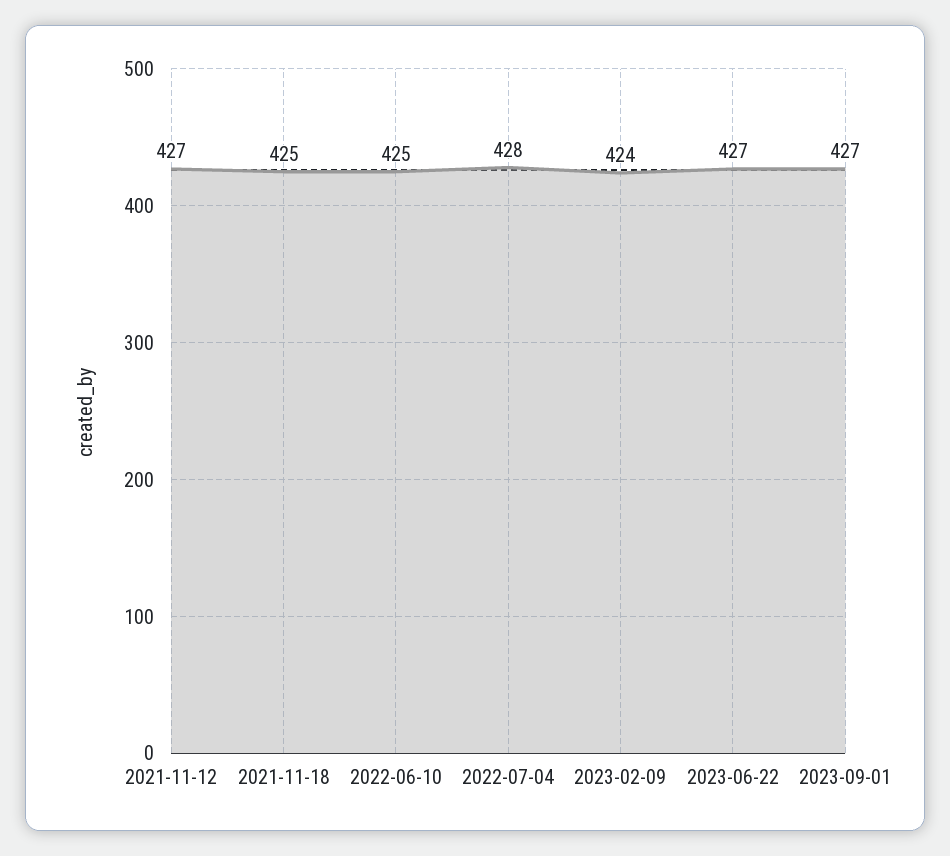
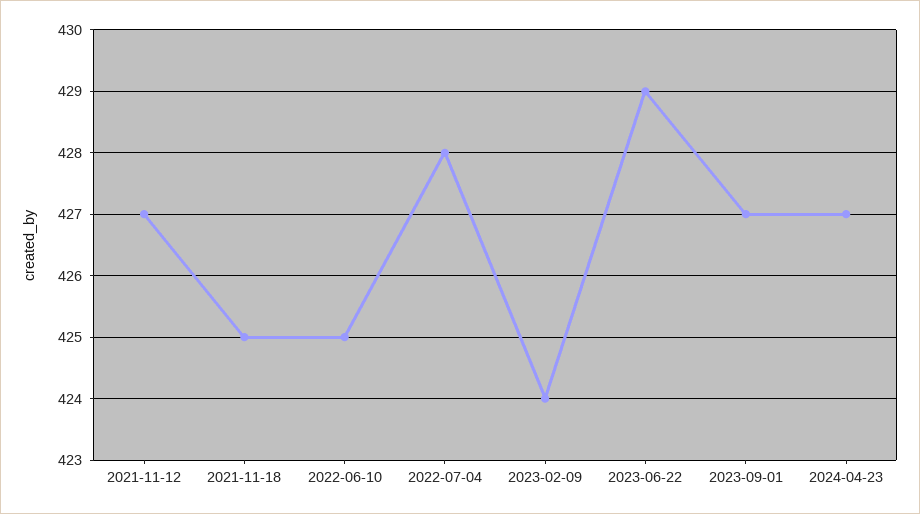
2023-06-22: 427 -> 429
2024-04-23: none -> 427

